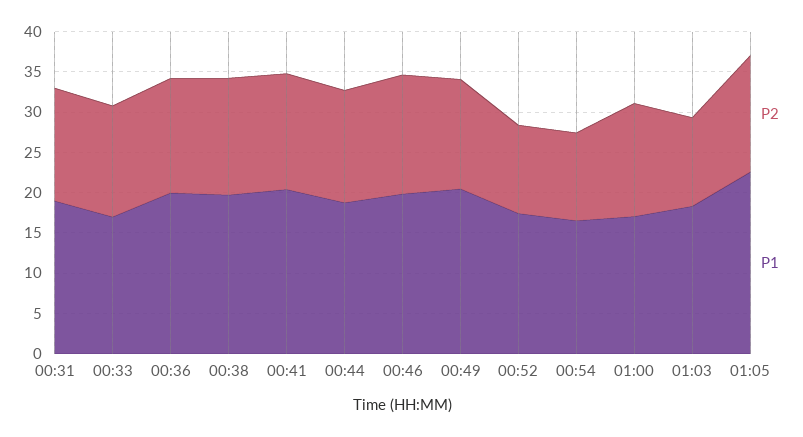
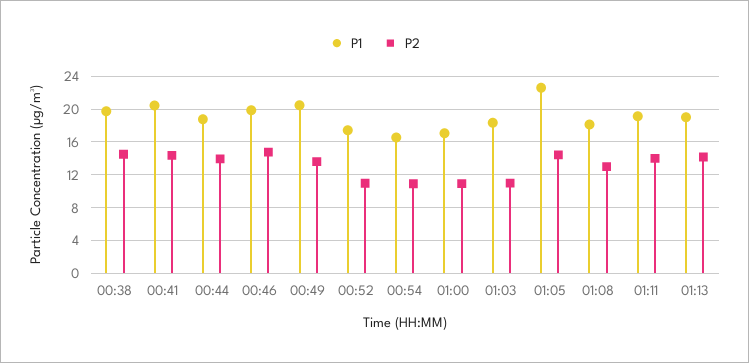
P2, 00:31: 14 -> none
P1, 00:31: 19 -> none
P2, 00:33: 14 -> none
P1, 00:33: 17 -> none
P2, 00:36: 14 -> none
P1, 00:36: 20 -> none
P2, 01:00: 14 -> 11
P1, 01:08: none -> 18
P2, 01:08: none -> 13
P1, 01:11: none -> 19
P2, 01:11: none -> 14
P1, 01:13: none -> 19
P2, 01:13: none -> 14

